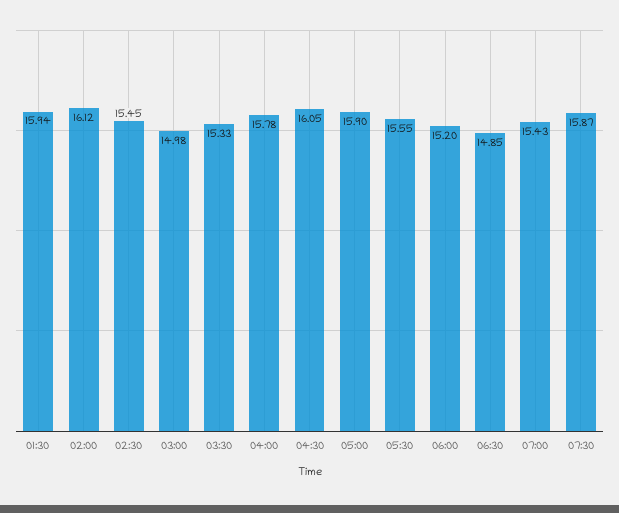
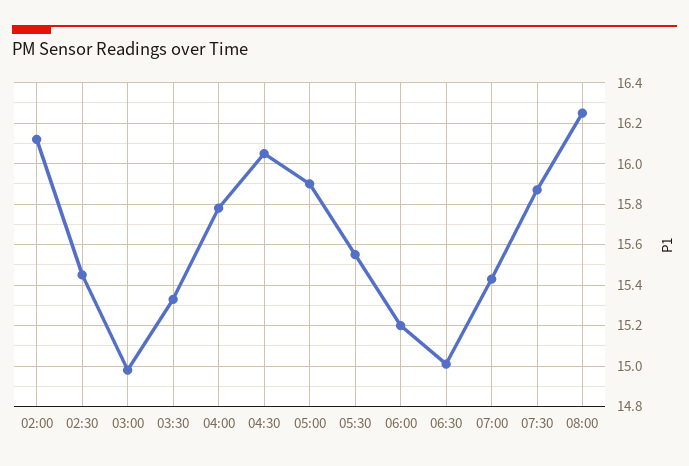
01:30: 15.94 -> none
06:30: 14.85 -> 15
08:00: none -> 16.25

